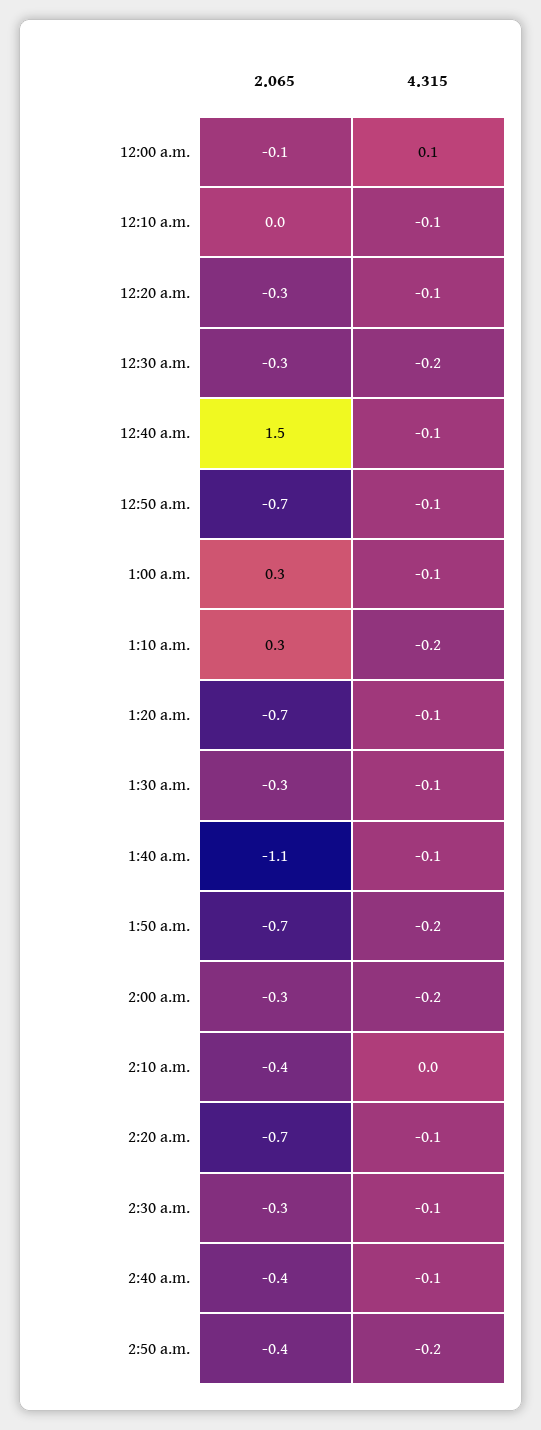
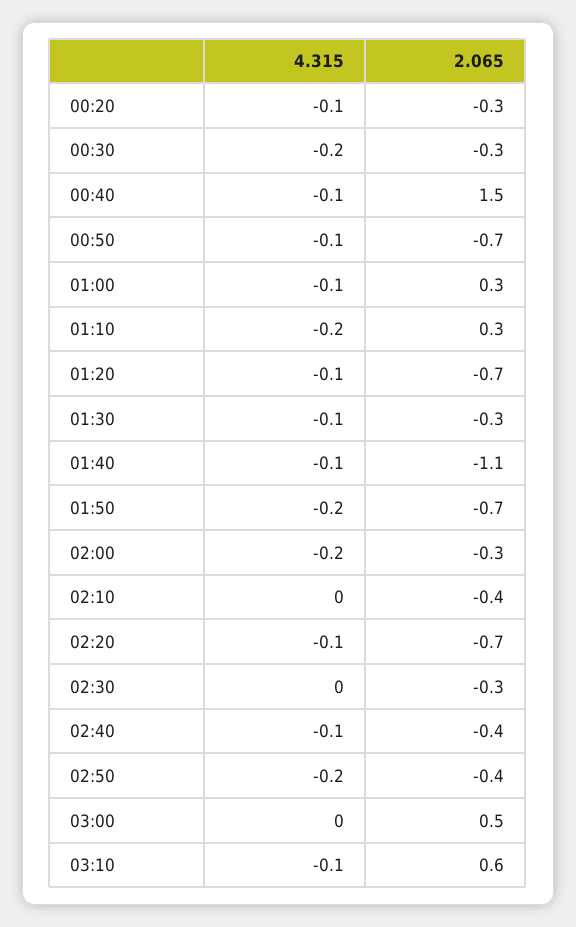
2.065, 12:00 a.m.: -0.1 -> none
4.315, 12:00 a.m.: 0.1 -> none
2.065, 12:10 a.m.: 0 -> none
4.315, 12:10 a.m.: -0.1 -> none
4.315, 2:30 a.m.: -0.1 -> 0
4.315, 03:00: none -> 0
2.065, 03:00: none -> 0.5
4.315, 03:10: none -> -0.1
2.065, 03:10: none -> 0.6

